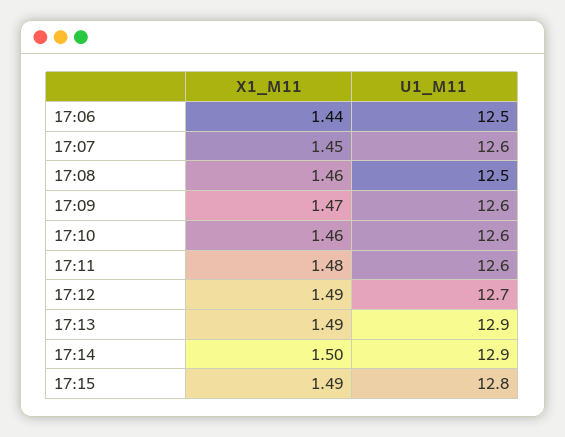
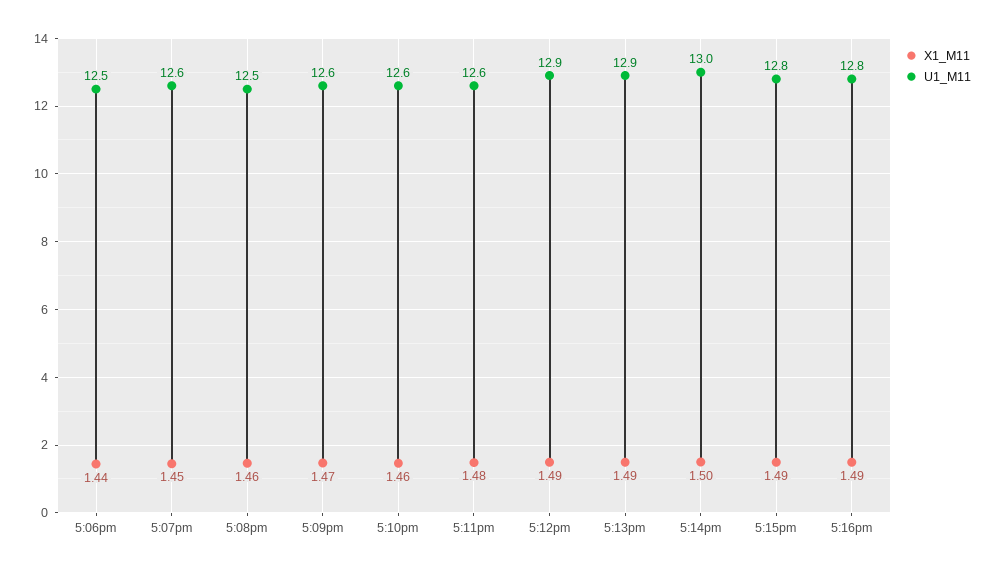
U1_M11, 17:12: 12.7 -> 12.9
U1_M11, 17:14: 12.9 -> 13
X1_M11, 5:16pm: none -> 1.49
U1_M11, 5:16pm: none -> 12.8

